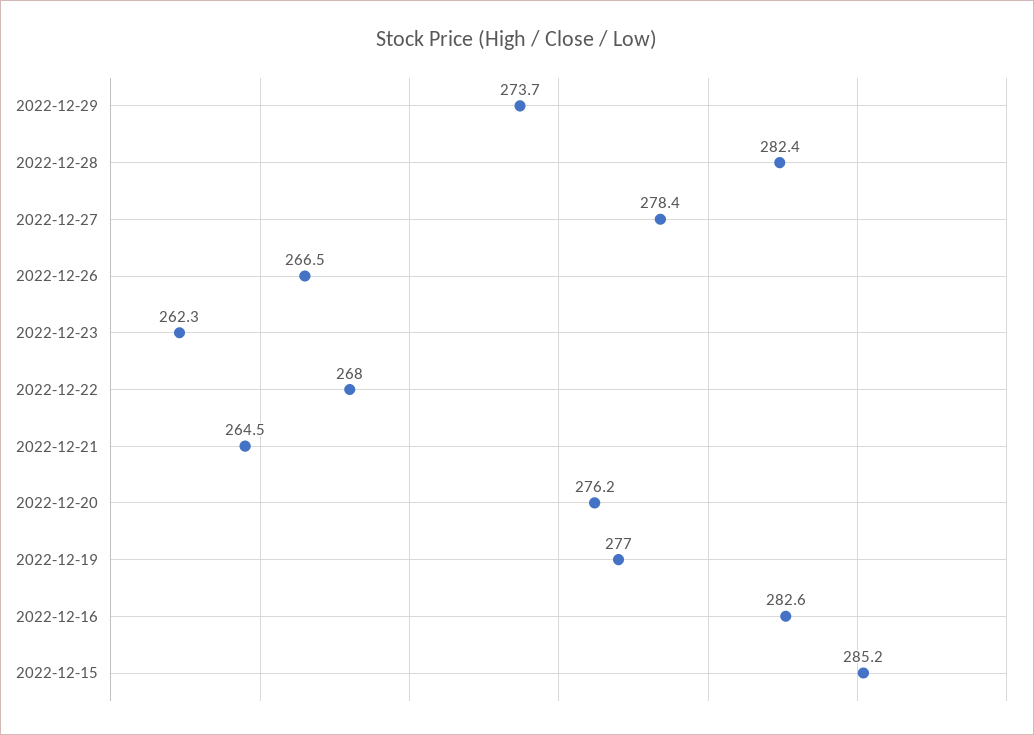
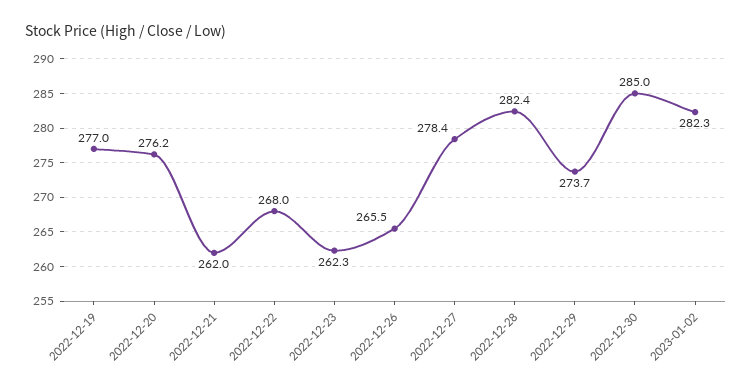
2022-12-26: 266.5 -> 265.5
2022-12-21: 264.5 -> 262
2022-12-16: 282.6 -> none
2022-12-15: 285.2 -> none
2022-12-30: none -> 285
2023-01-02: none -> 282.3

